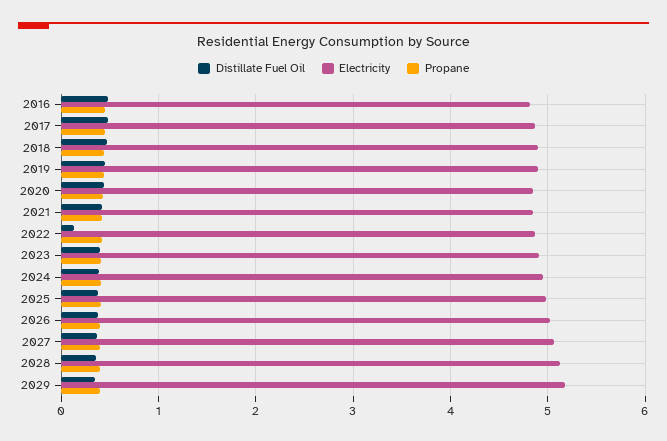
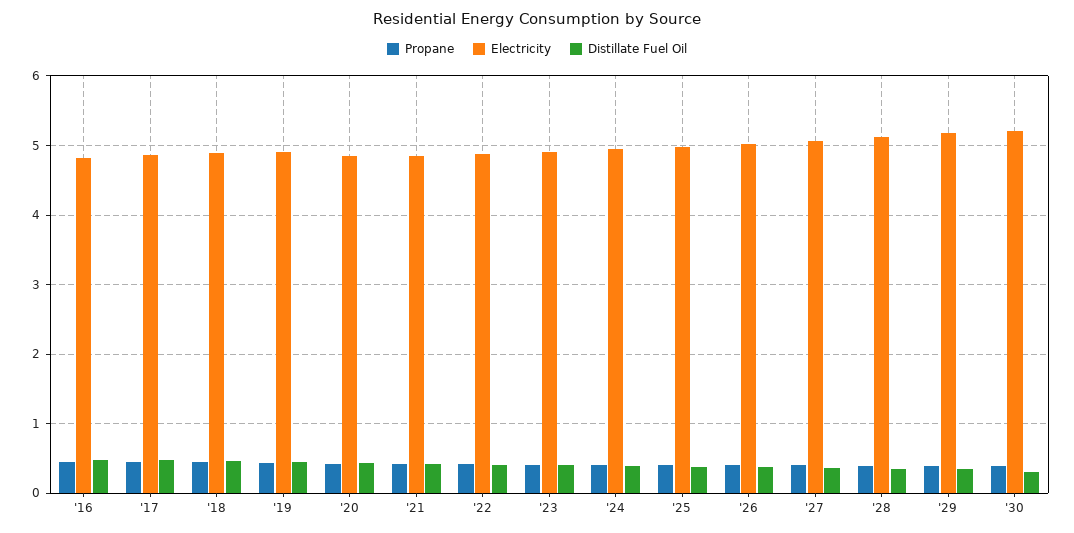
Distillate Fuel Oil, 2022: 0.1 -> 0.4
Propane, '30: none -> 0.4
Electricity, '30: none -> 5.2
Distillate Fuel Oil, '30: none -> 0.3

